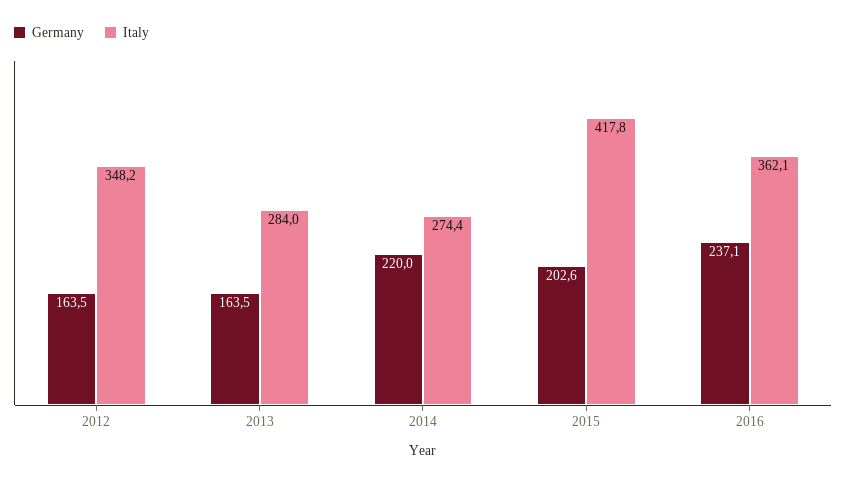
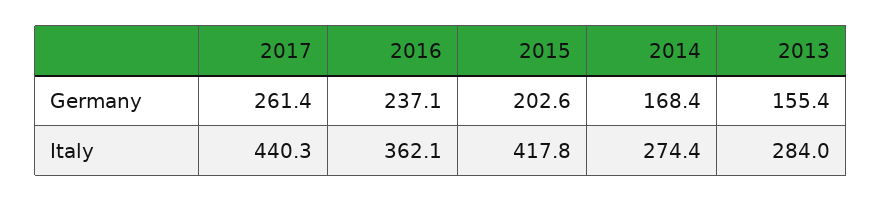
Germany, 2012: 163.5 -> none
Italy, 2012: 348.2 -> none
Germany, 2013: 163.5 -> 155.4
Germany, 2014: 220 -> 168.4
Germany, 2017: none -> 261.4
Italy, 2017: none -> 440.3

